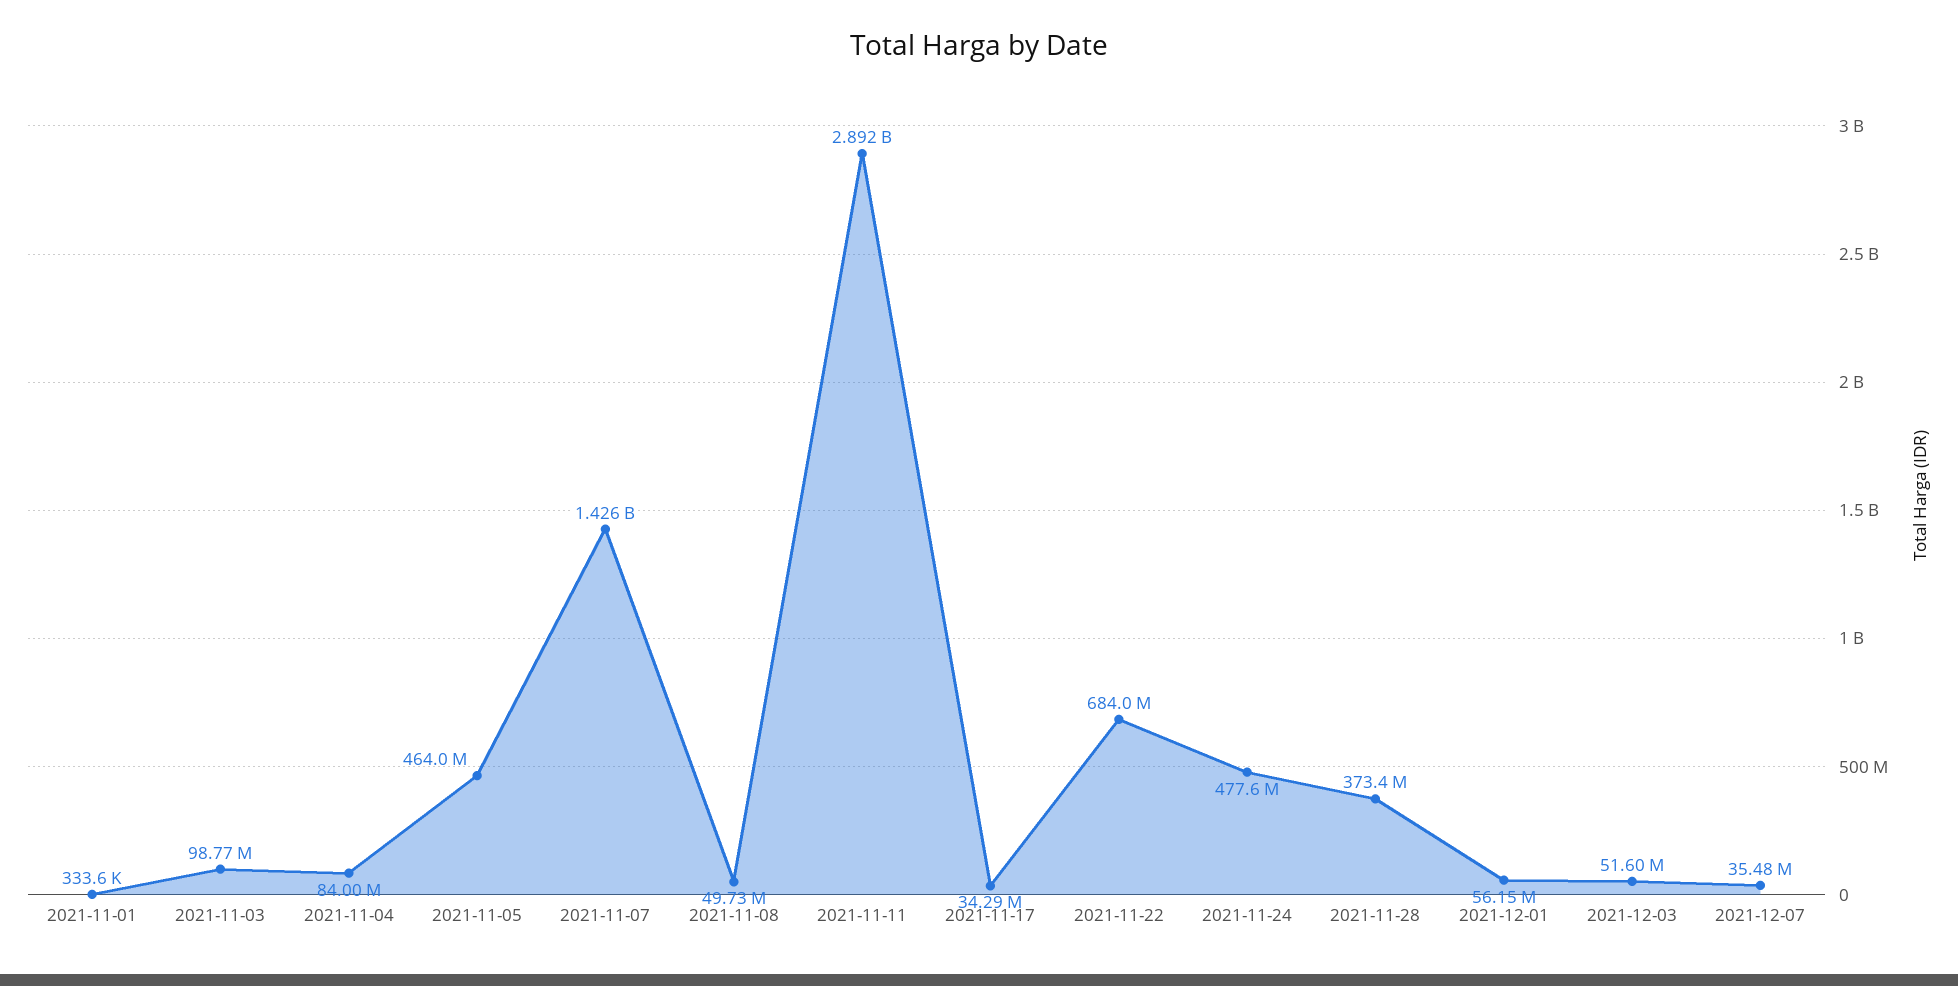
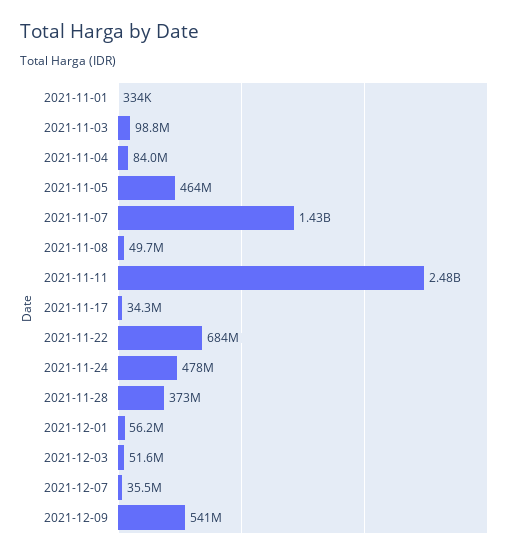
2021-11-11: 2892000000 -> 2480000000
2021-12-09: none -> 541000000

